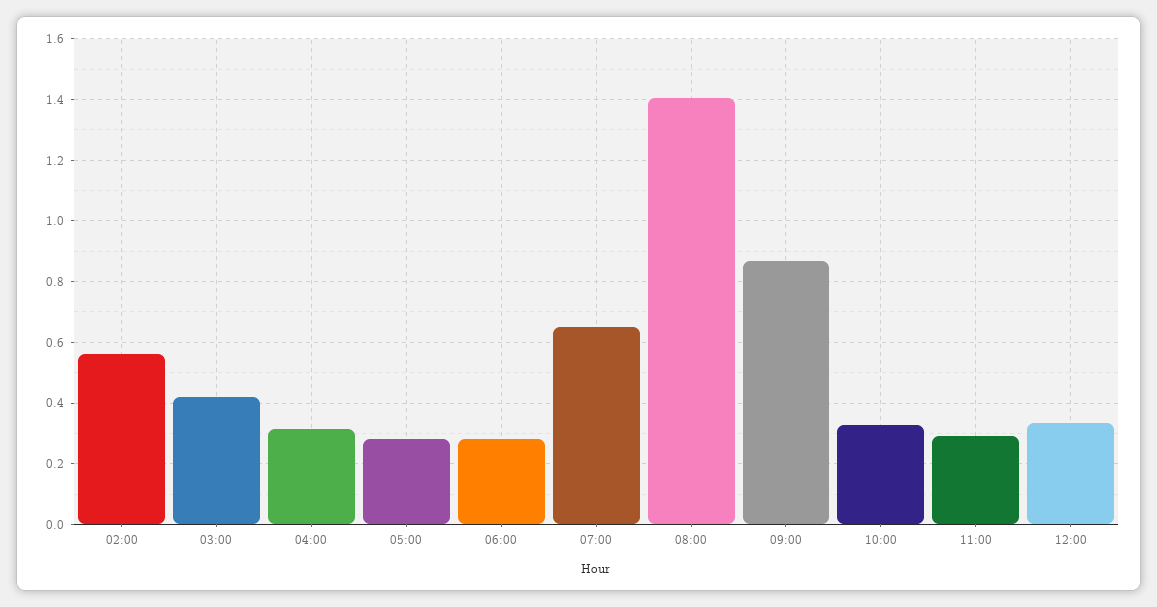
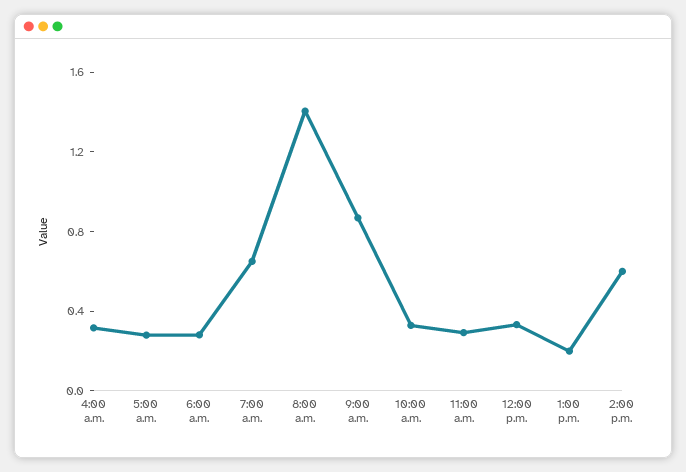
02:00: 0.56 -> none
03:00: 0.42 -> none
1:00 p.m.: none -> 0.2
2:00 p.m.: none -> 0.6

